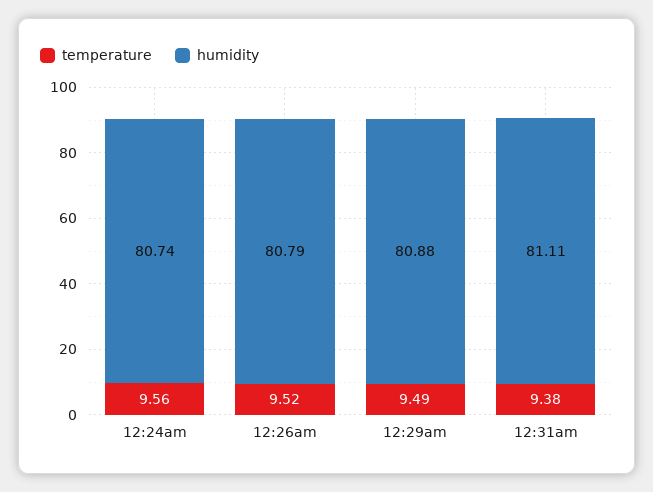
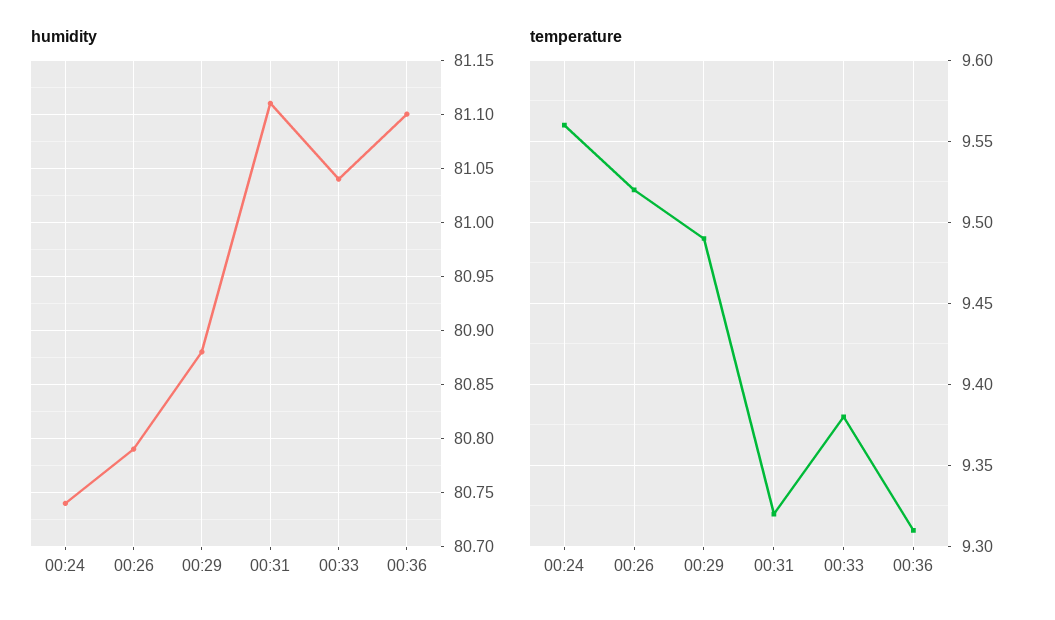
temperature, 12:31am: 9.38 -> 9.32
humidity, 00:33: none -> 81.04
humidity, 00:36: none -> 81.1
temperature, 00:33: none -> 9.38
temperature, 00:36: none -> 9.31

